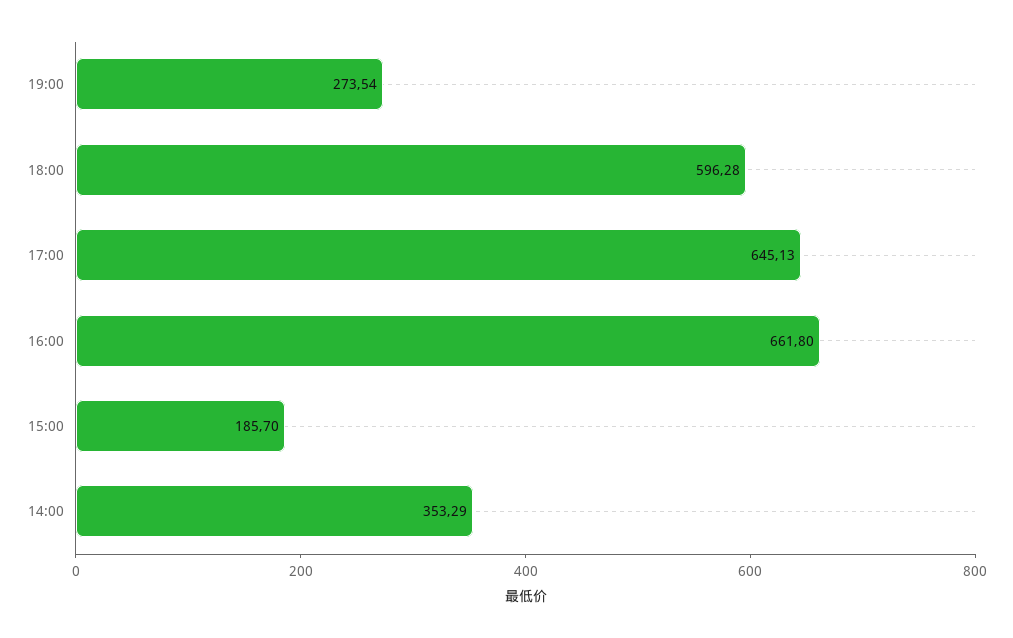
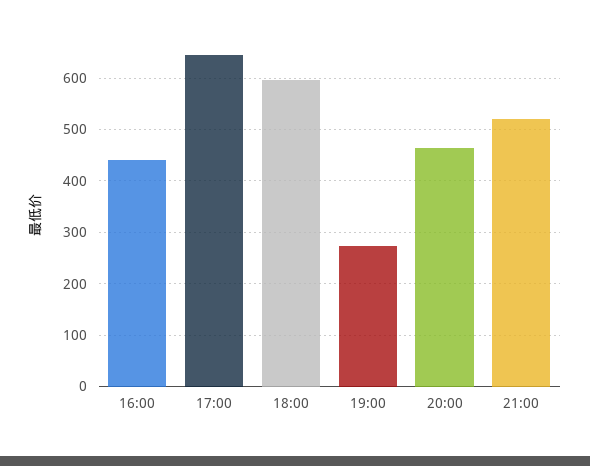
16:00: 661.8 -> 440
15:00: 185.7 -> none
14:00: 353.29 -> none
20:00: none -> 460
21:00: none -> 520

